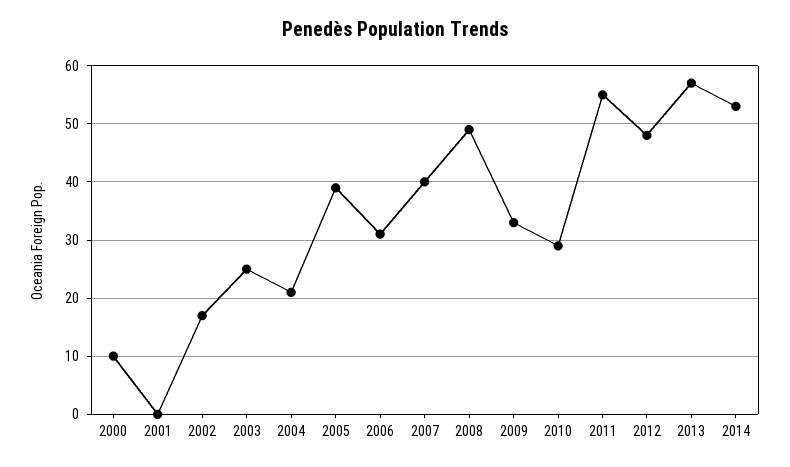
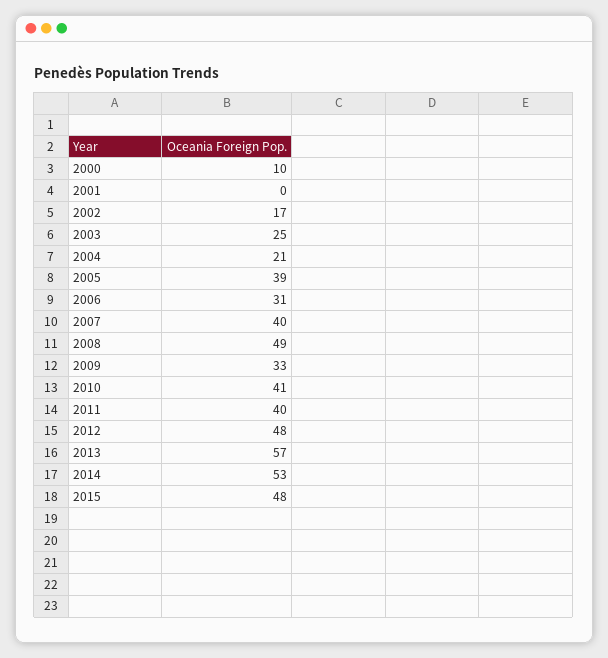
2010: 30 -> 41
2011: 55 -> 40
2015: none -> 48

